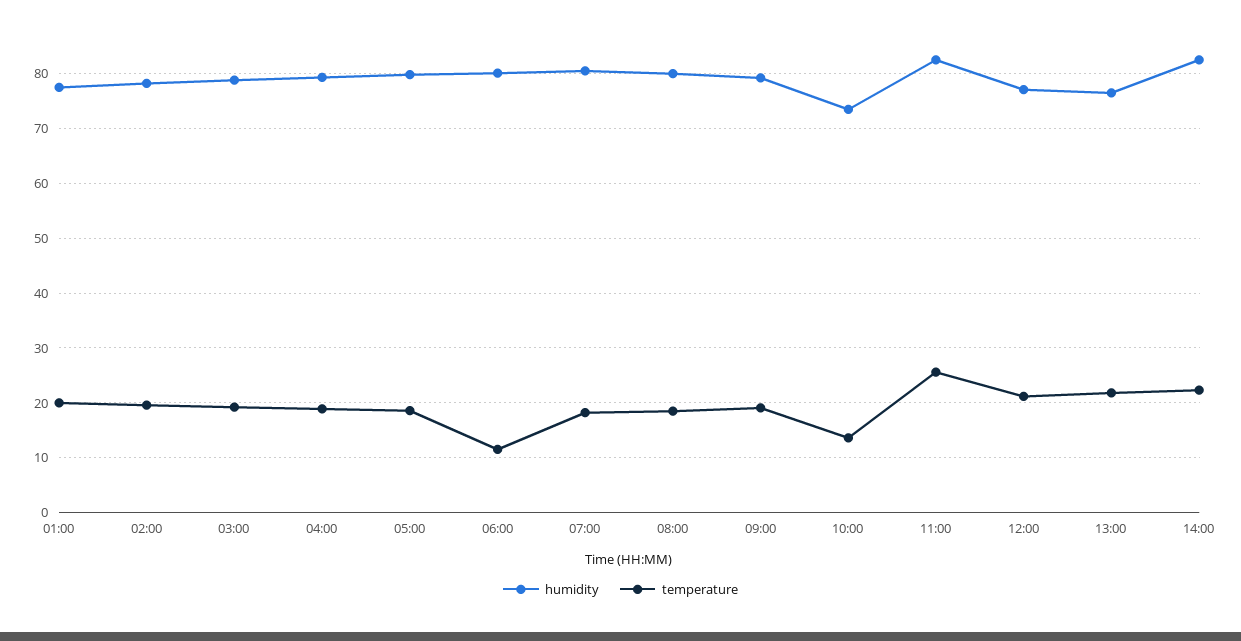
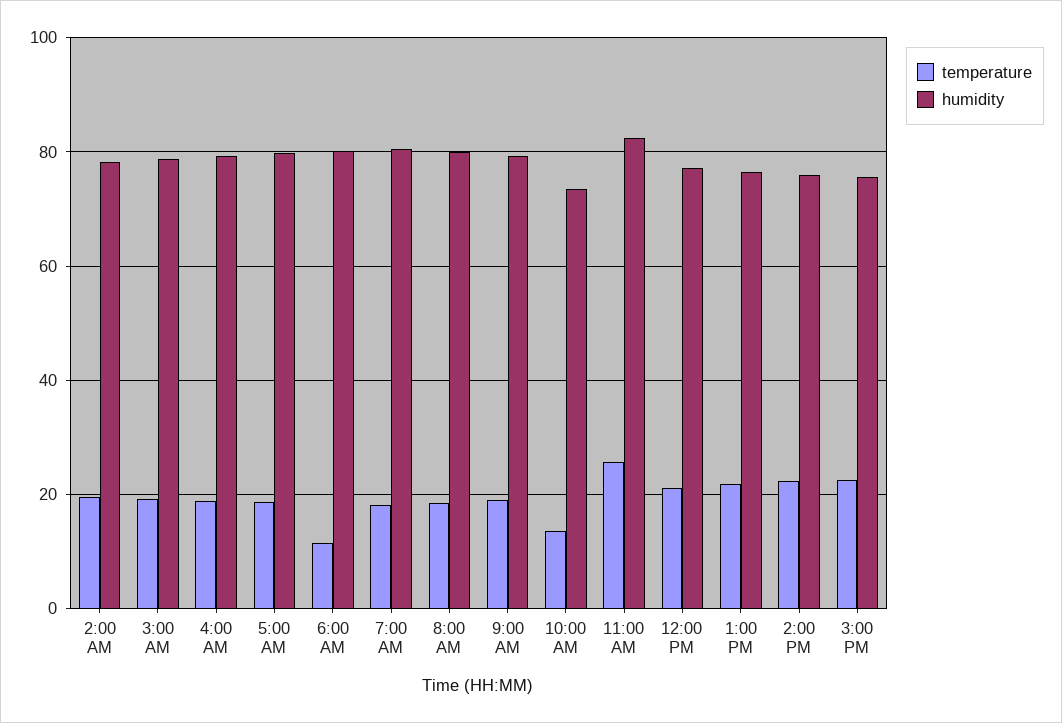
humidity, 01:00: 78 -> none
temperature, 01:00: 20 -> none
humidity, 14:00: 82 -> 76
temperature, 3:00 PM: none -> 22
humidity, 3:00 PM: none -> 76

